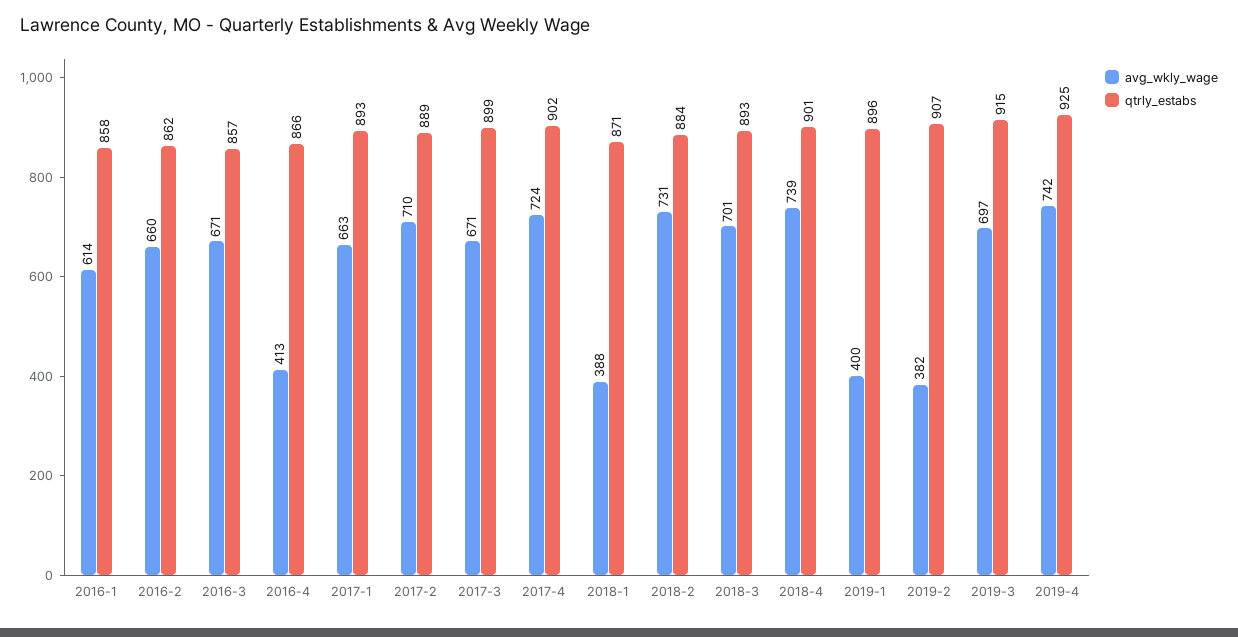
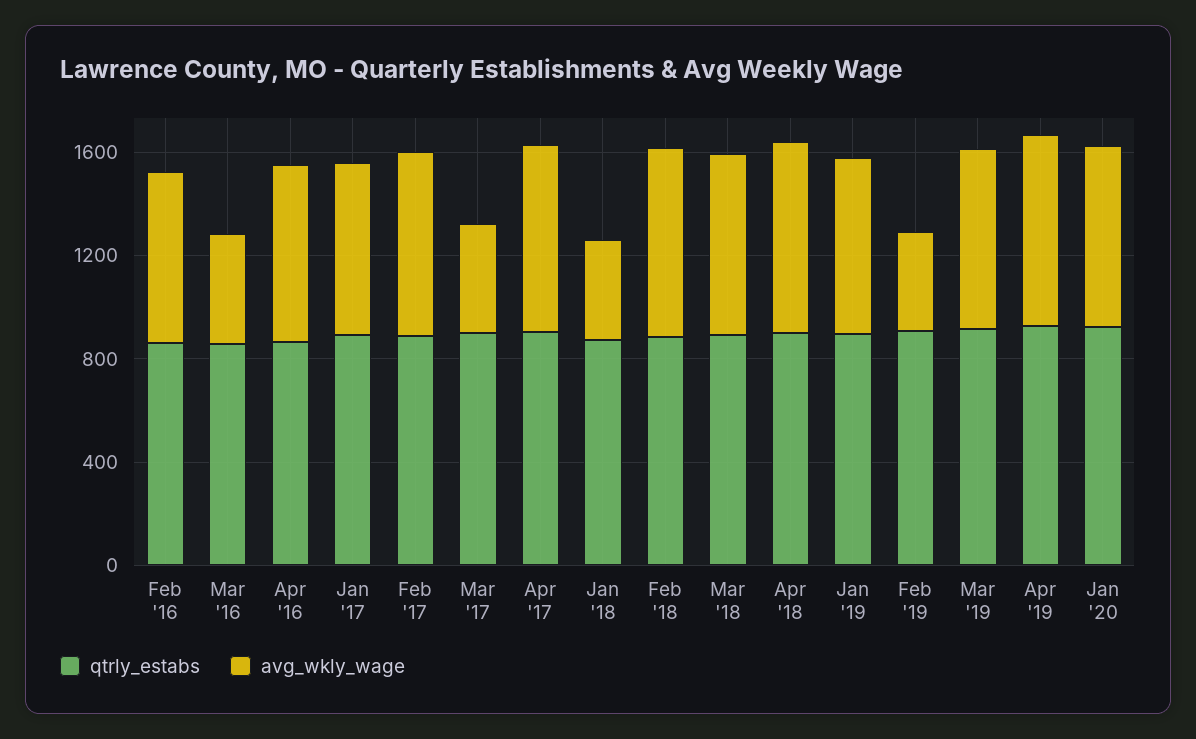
avg_wkly_wage, 2016-1: 614 -> none
qtrly_estabs, 2016-1: 858 -> none
avg_wkly_wage, 2016-3: 671 -> 400
avg_wkly_wage, 2016-4: 413 -> 700
avg_wkly_wage, 2017-3: 671 -> 400
avg_wkly_wage, 2019-1: 400 -> 700
qtrly_estabs, Jan '20: none -> 900
avg_wkly_wage, Jan '20: none -> 700

